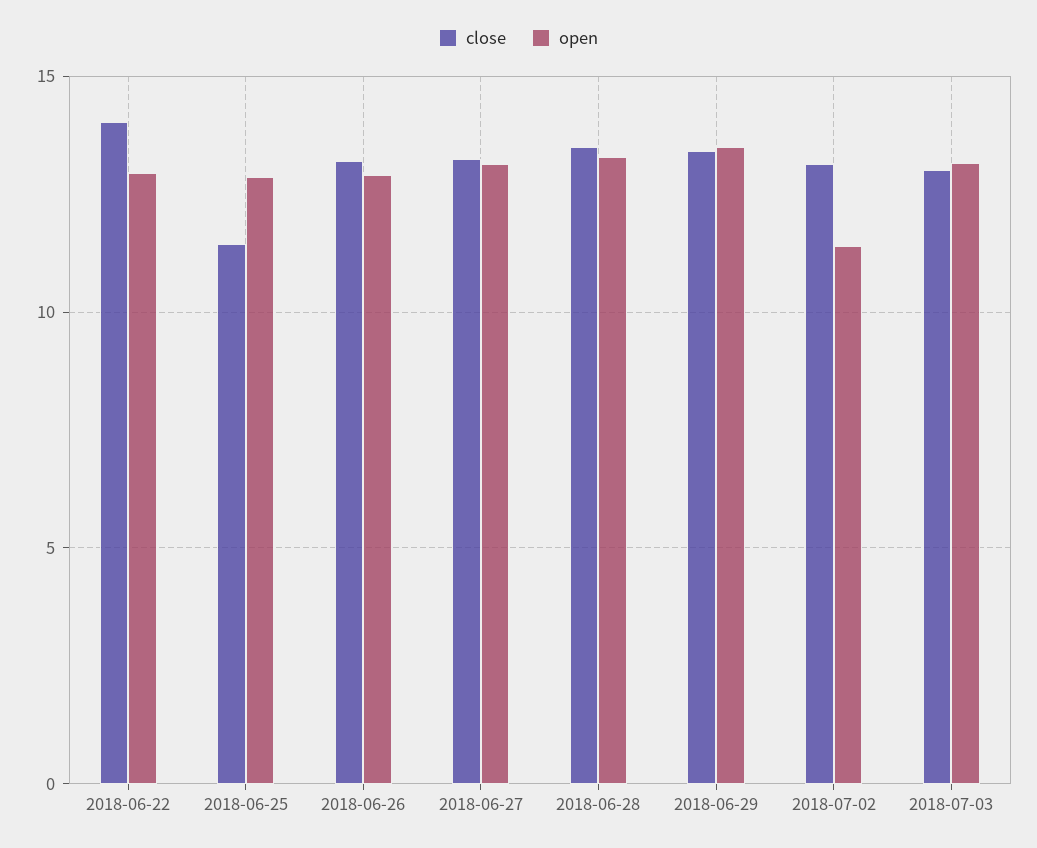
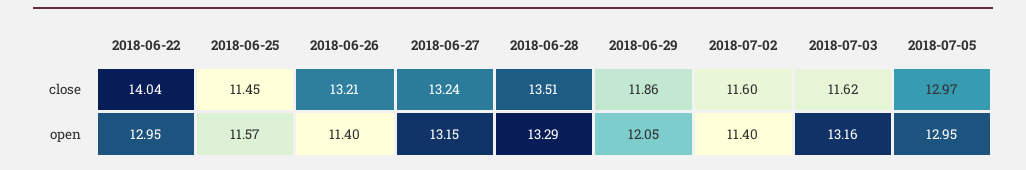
open, 2018-06-25: 13 -> 11.57
open, 2018-06-26: 13 -> 11.4
close, 2018-06-29: 13.5 -> 11.86
open, 2018-06-29: 13.5 -> 12.05
close, 2018-07-02: 13 -> 11.6
close, 2018-07-03: 13 -> 11.62
close, 2018-07-05: none -> 12.97
open, 2018-07-05: none -> 12.95

